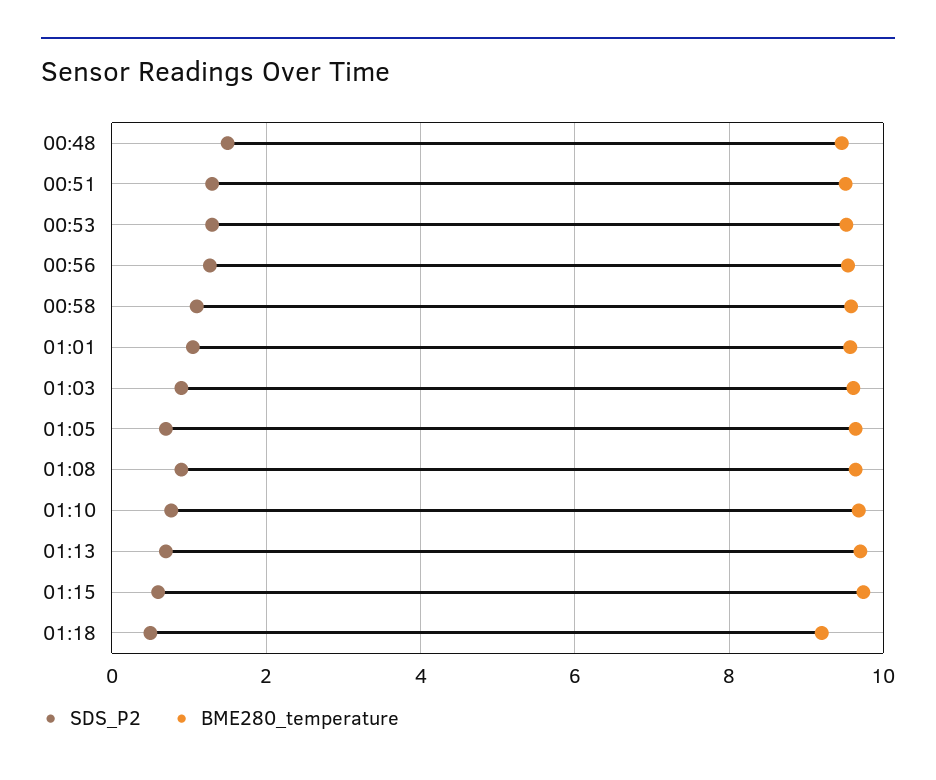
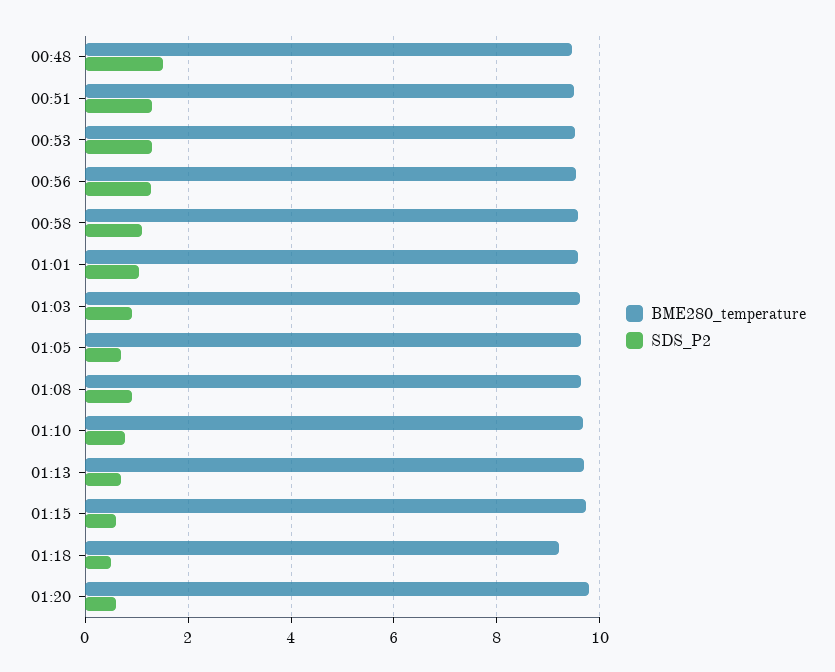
BME280_temperature, 01:20: none -> 9.8
SDS_P2, 01:20: none -> 0.6

